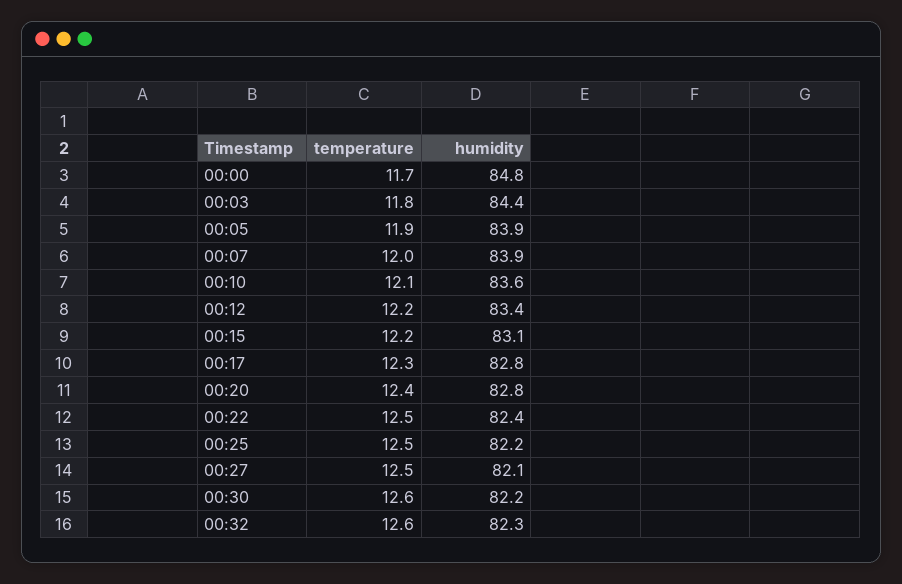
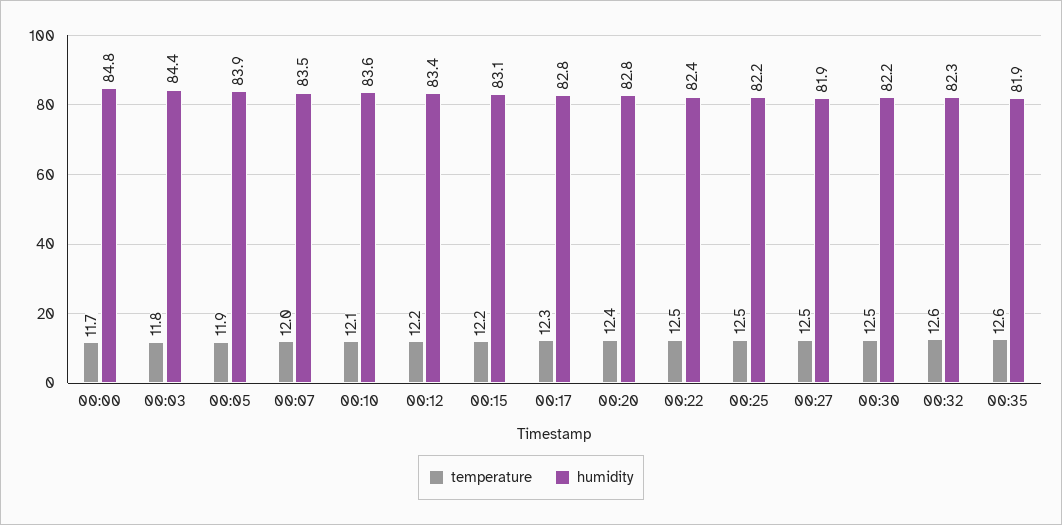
humidity, 00:07: 83.9 -> 83.5
humidity, 00:27: 82.1 -> 81.9
temperature, 00:30: 12.6 -> 12.5
temperature, 00:35: none -> 12.6
humidity, 00:35: none -> 81.9

